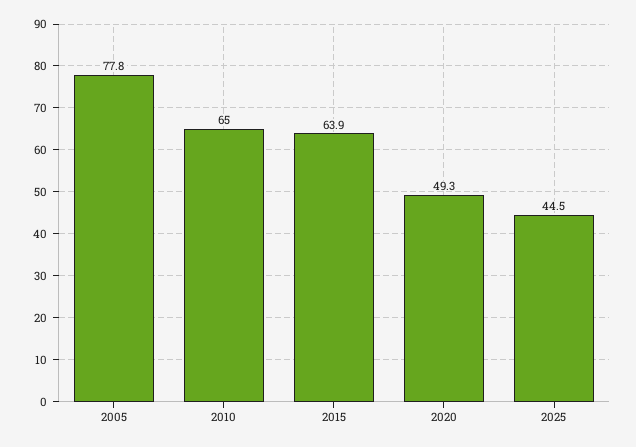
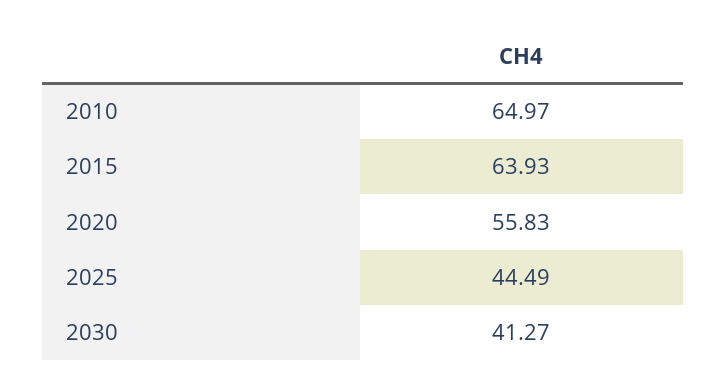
2005: 77.8 -> none
2020: 49.3 -> 55.83
2030: none -> 41.27

